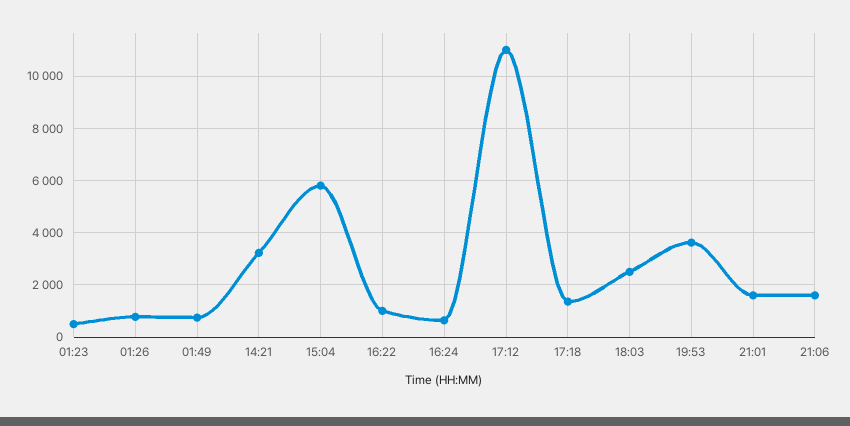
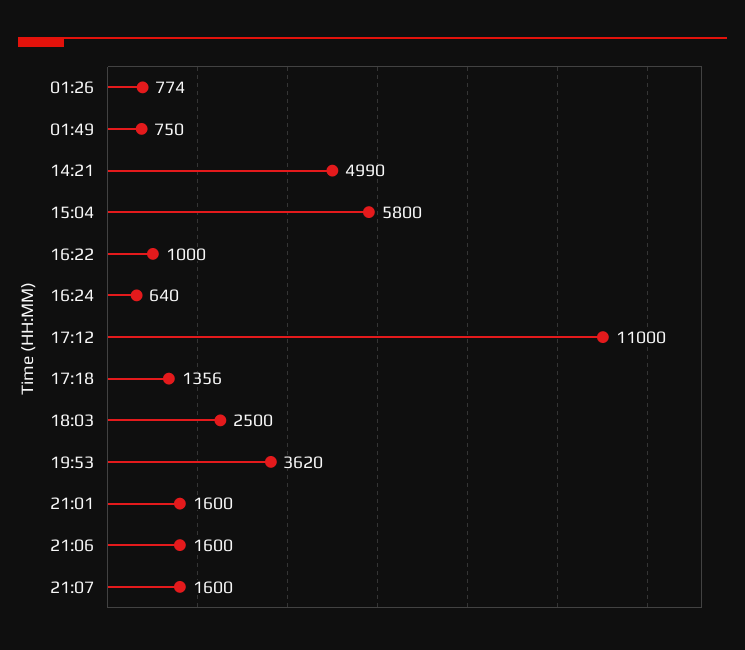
01:23: 500 -> none
14:21: 3250 -> 4990
21:07: none -> 1600

